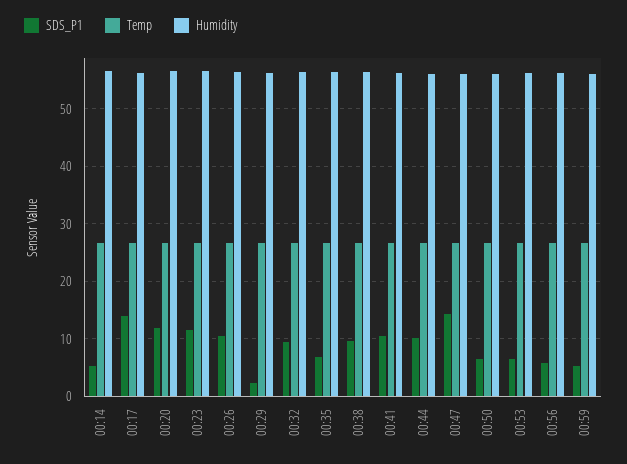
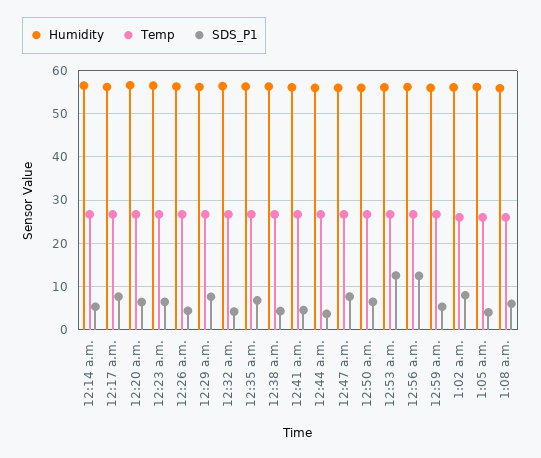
SDS_P1, 00:17: 14 -> 8
SDS_P1, 00:20: 12 -> 6
SDS_P1, 00:23: 12 -> 6
SDS_P1, 00:26: 10 -> 4
SDS_P1, 00:29: 2 -> 8
SDS_P1, 00:32: 10 -> 4
SDS_P1, 00:38: 10 -> 4
SDS_P1, 00:41: 10 -> 4
SDS_P1, 00:44: 10 -> 4
SDS_P1, 00:47: 14 -> 8
SDS_P1, 00:53: 6 -> 12
SDS_P1, 00:56: 6 -> 12
Humidity, 1:02 a.m.: none -> 56
Temp, 1:02 a.m.: none -> 26
SDS_P1, 1:02 a.m.: none -> 8
Humidity, 1:05 a.m.: none -> 56
Temp, 1:05 a.m.: none -> 26
SDS_P1, 1:05 a.m.: none -> 4
Humidity, 1:08 a.m.: none -> 56
Temp, 1:08 a.m.: none -> 26
SDS_P1, 1:08 a.m.: none -> 6

